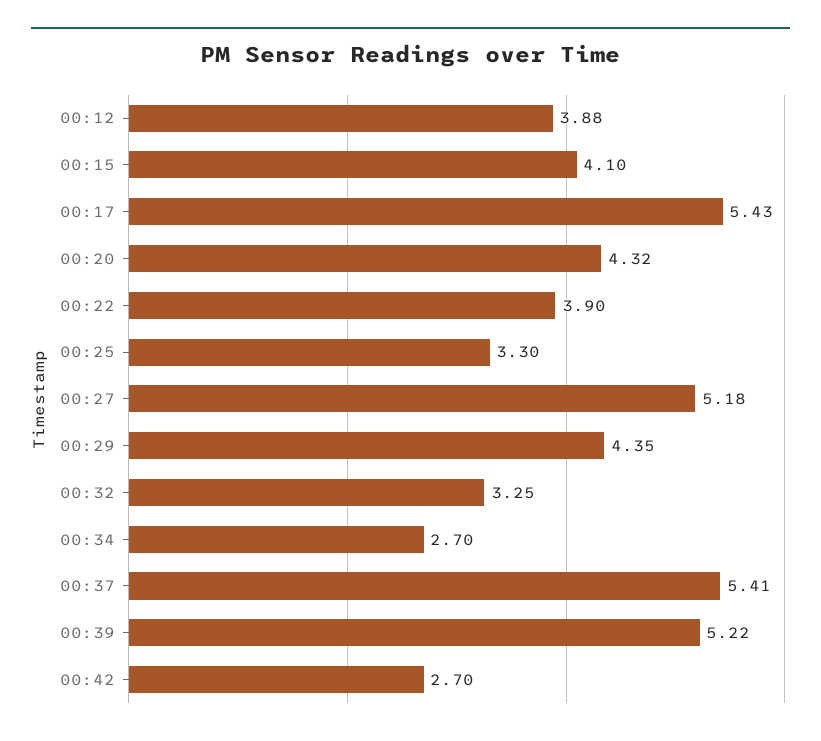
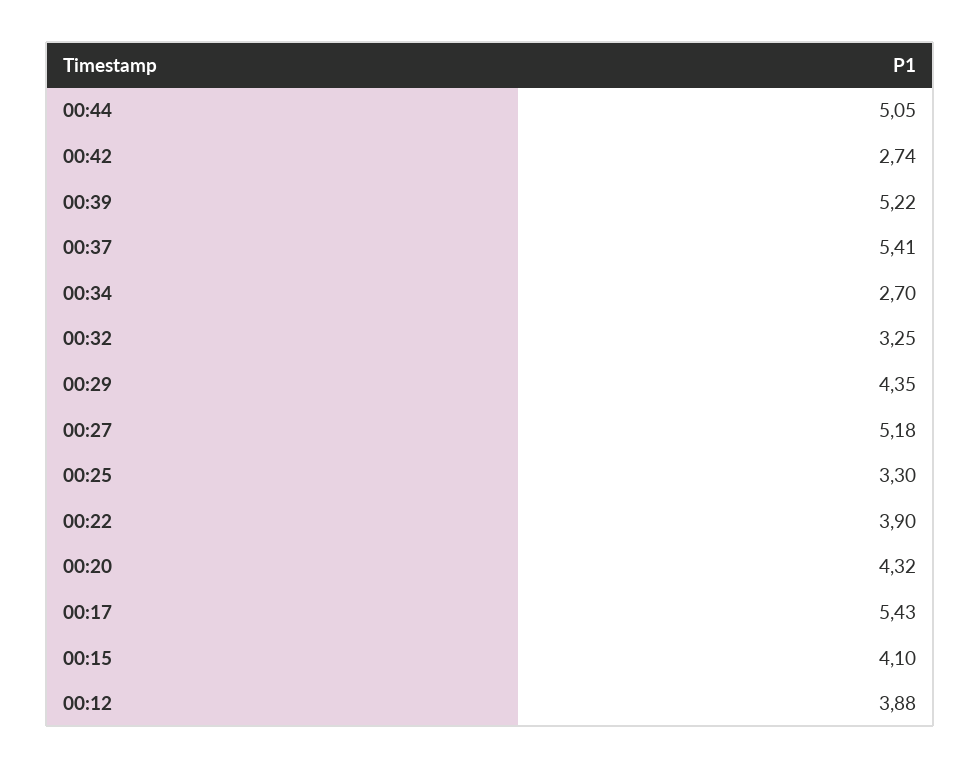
00:42: 2.7 -> 2.74
00:44: none -> 5.05

